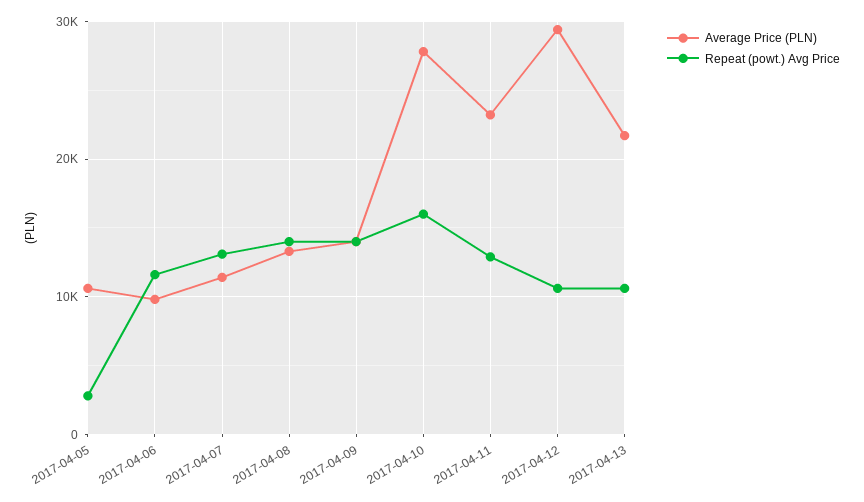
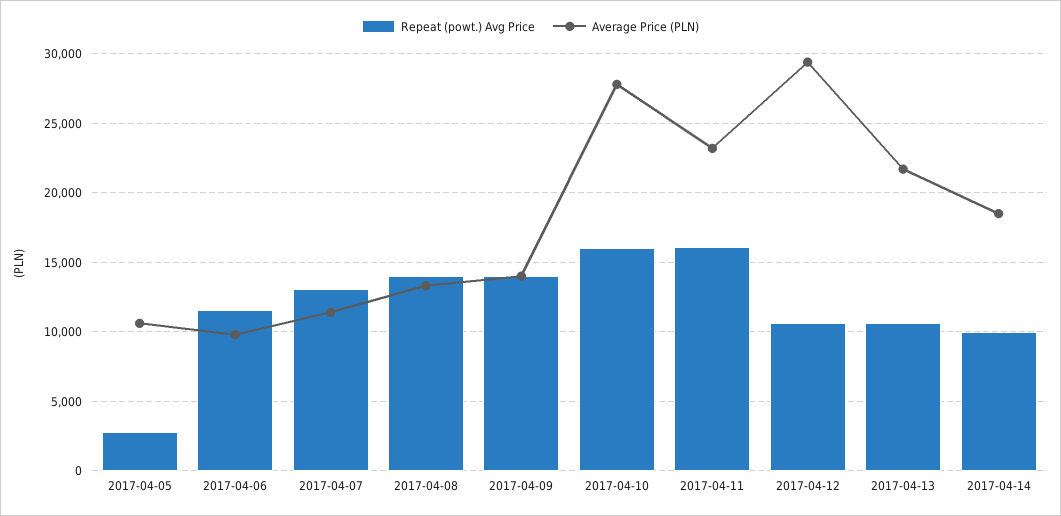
Repeat (powt.) Avg Price, 2017-04-11: 13000 -> 16000
Repeat (powt.) Avg Price, 2017-04-14: none -> 10000
Average Price (PLN), 2017-04-14: none -> 18500

